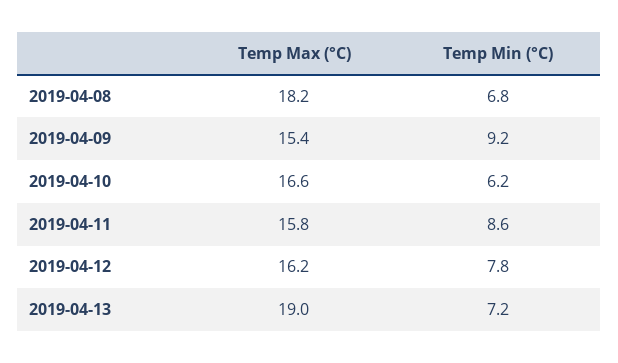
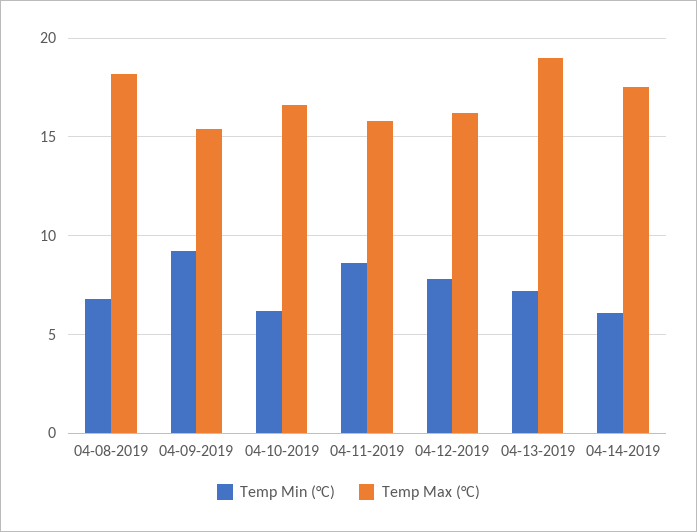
Temp Min (°C), 04-14-2019: none -> 6
Temp Max (°C), 04-14-2019: none -> 17.5

